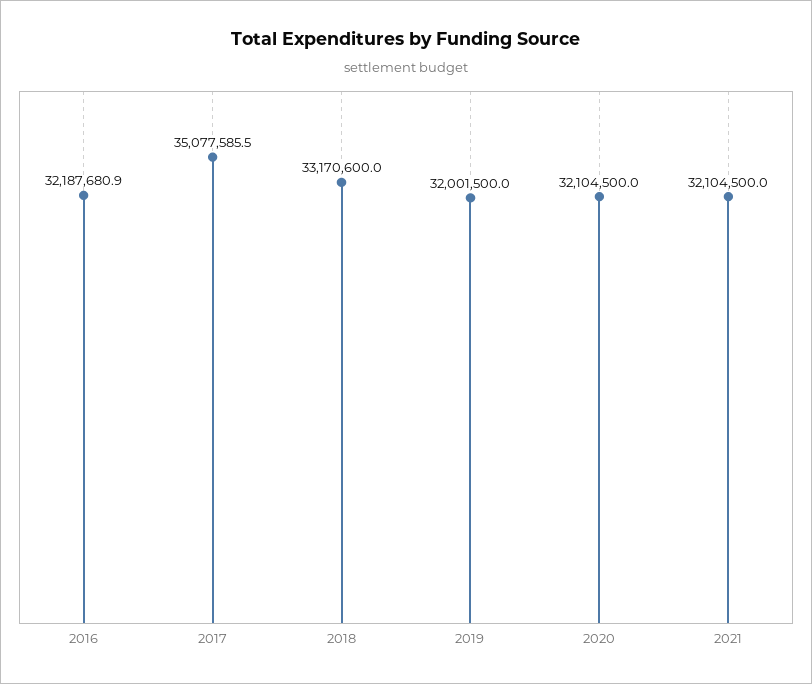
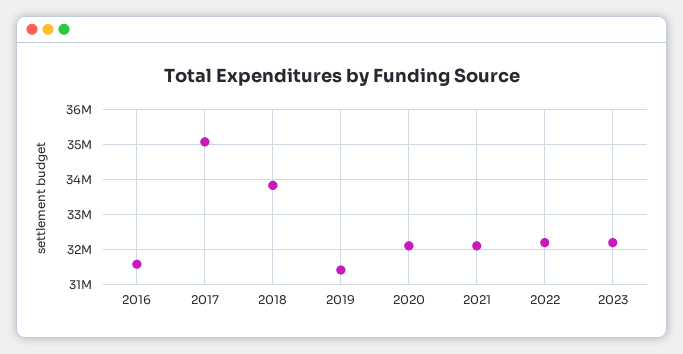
2016: 32187680.9 -> 31600000
2018: 33170600 -> 33800000
2019: 32001500 -> 31400000
2022: none -> 32200000
2023: none -> 32200000

